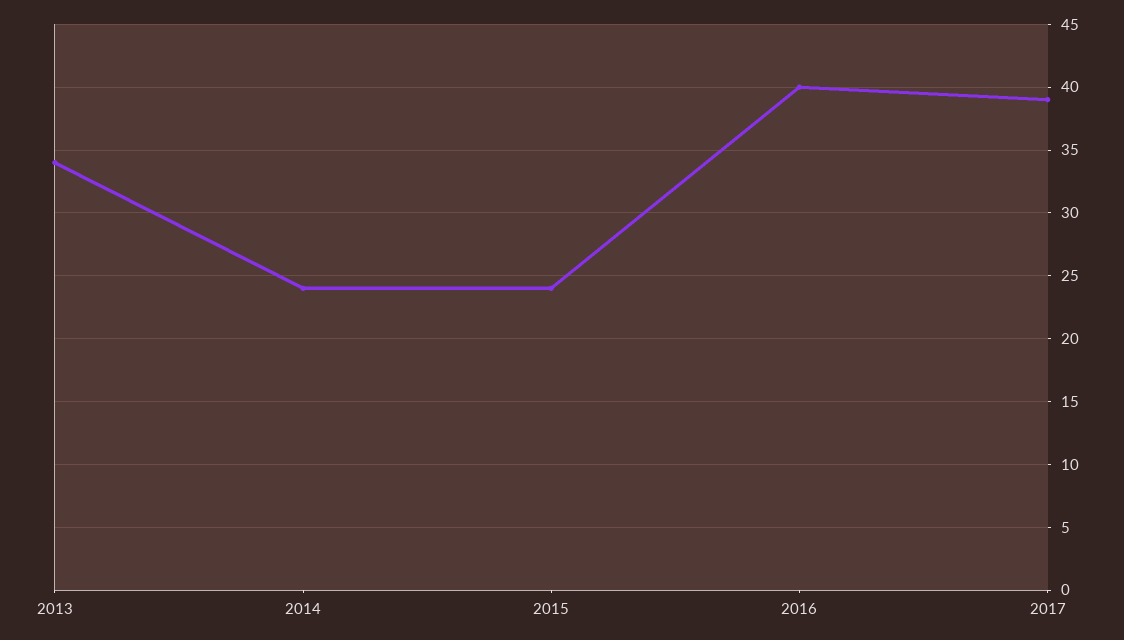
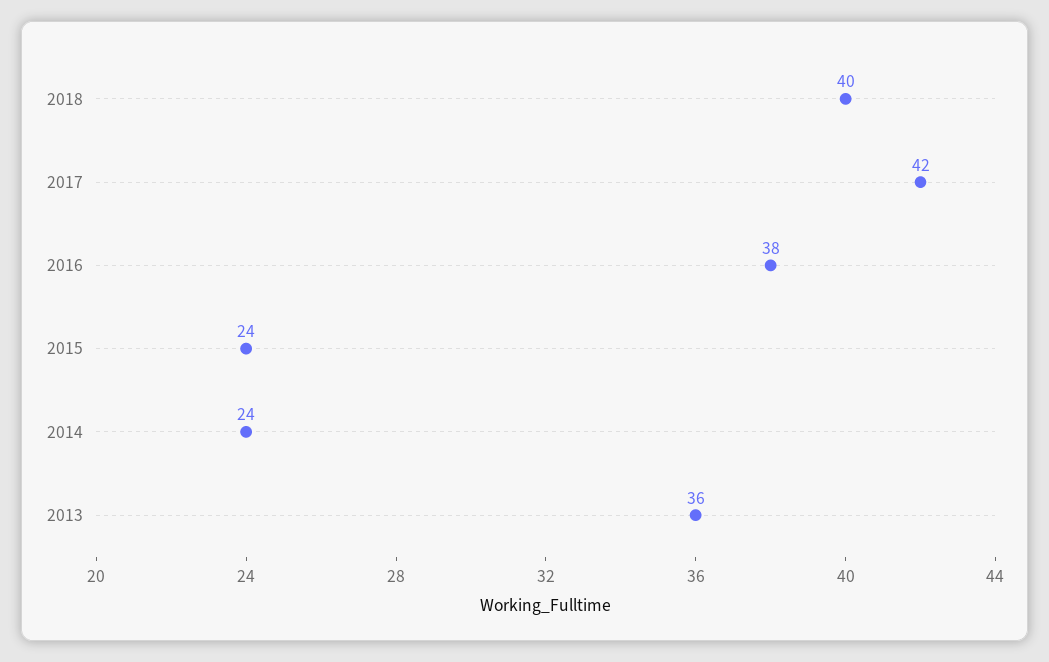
2013: 34 -> 36
2016: 40 -> 38
2017: 39 -> 42
2018: none -> 40

